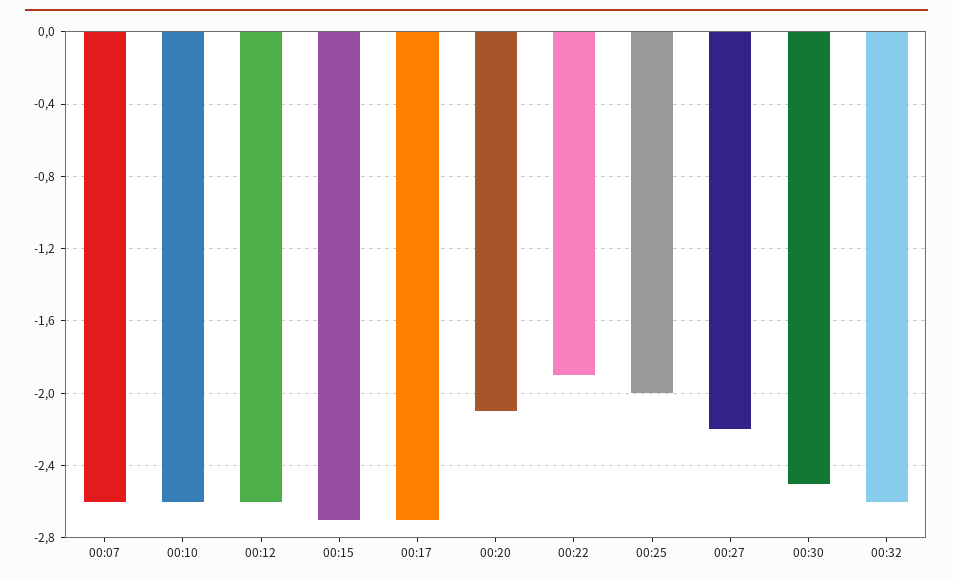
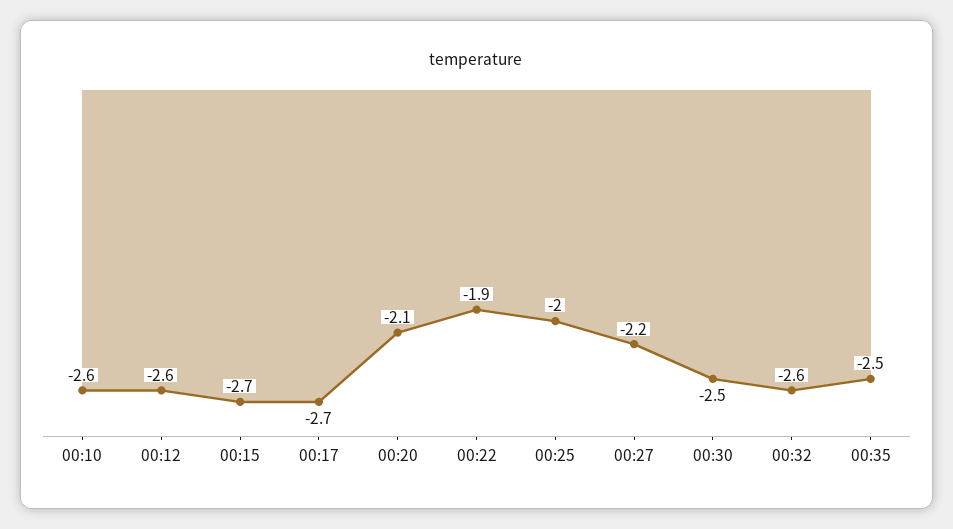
00:07: -2.6 -> none
00:35: none -> -2.5

